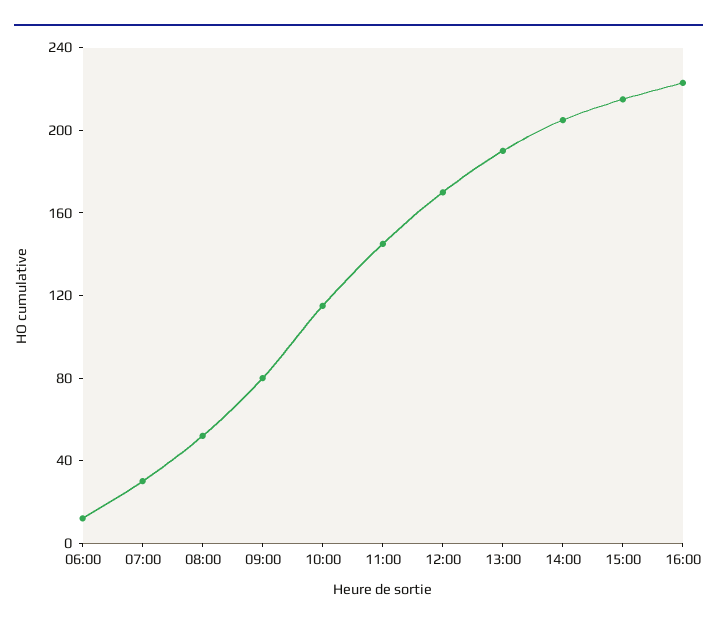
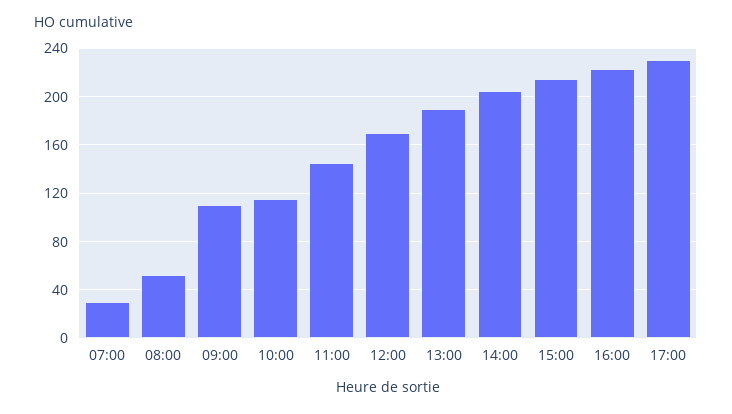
06:00: 10 -> none
09:00: 80 -> 110
17:00: none -> 230

